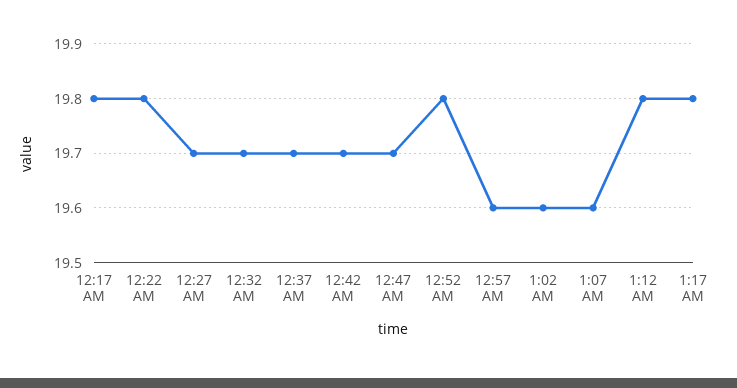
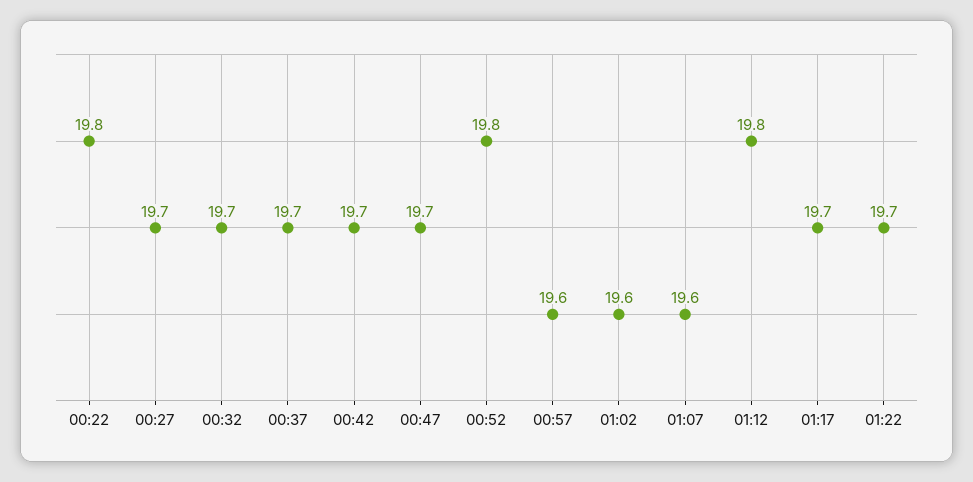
12:17 AM: 19.8 -> none
1:17 AM: 19.8 -> 19.7
01:22: none -> 19.7

